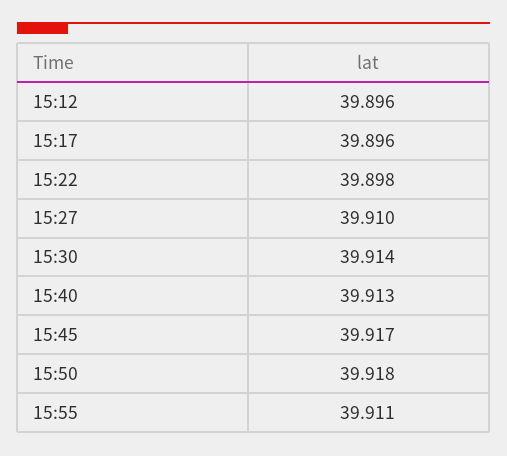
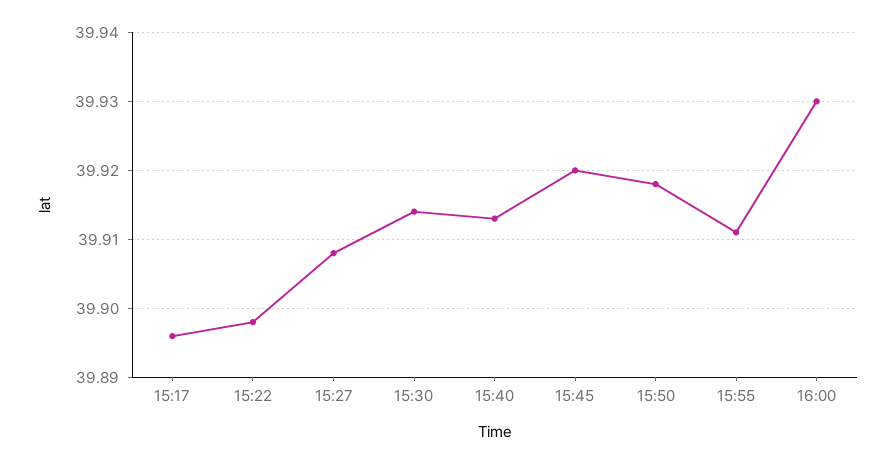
15:12: 39.896 -> none
15:27: 39.91 -> 39.908
15:45: 39.917 -> 39.92
16:00: none -> 39.93

